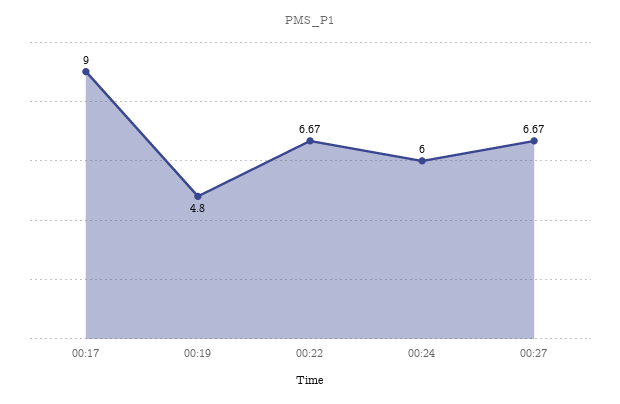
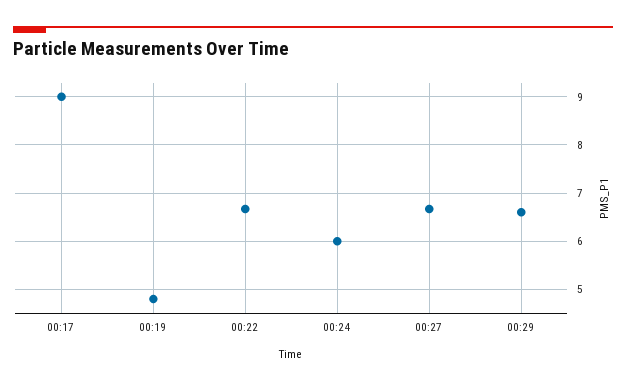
00:29: none -> 6.6

